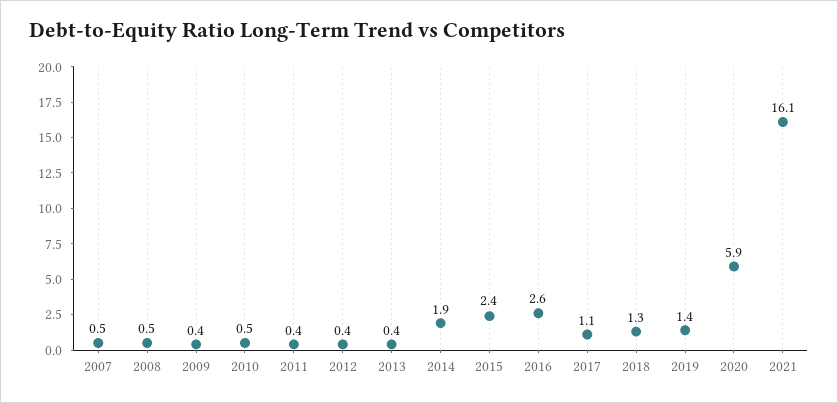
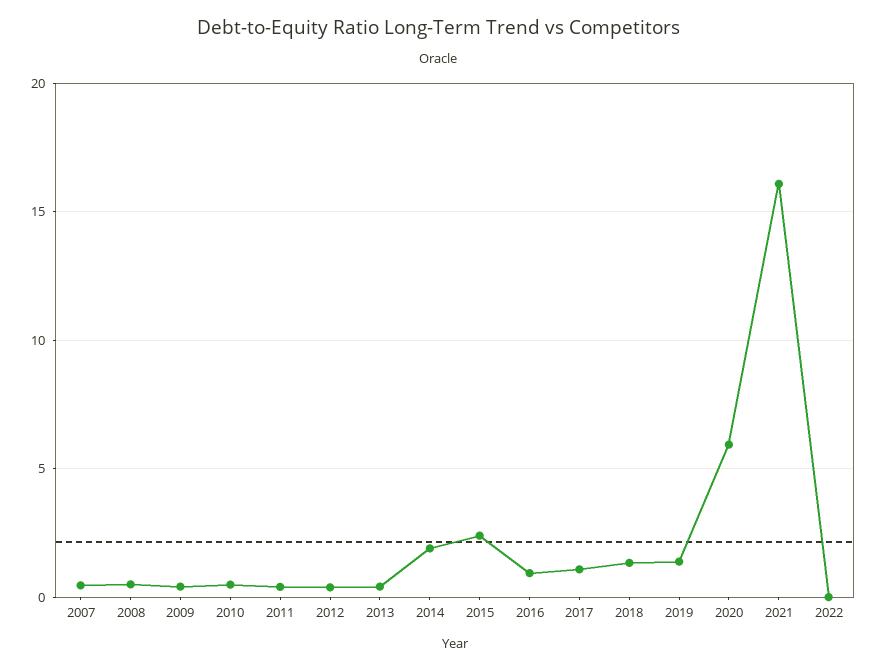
2016: 2.6 -> 1
2022: none -> 0

